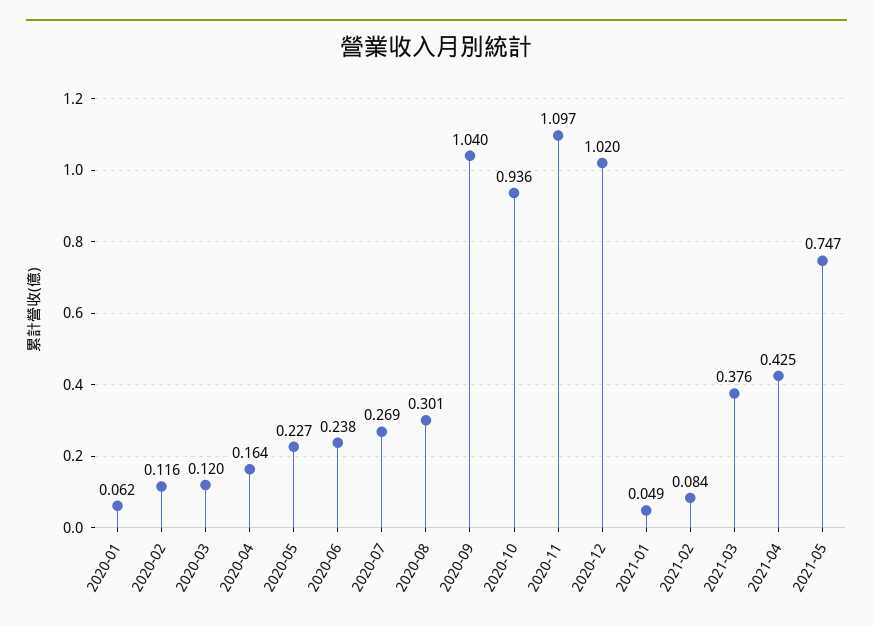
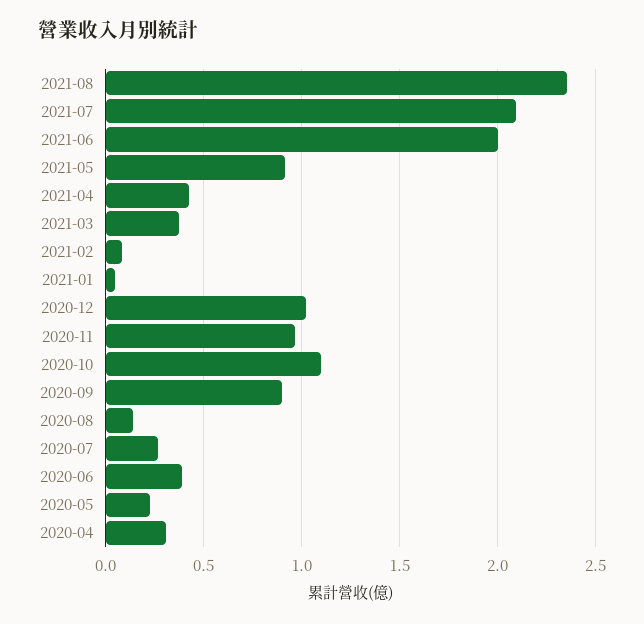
2020-01: 0.062 -> none
2020-02: 0.116 -> none
2020-03: 0.12 -> none
2020-04: 0.164 -> 0.3
2020-06: 0.238 -> 0.4
2020-08: 0.301 -> 0.15
2020-09: 1.04 -> 0.9
2020-10: 0.936 -> 1.1
2020-11: 1.097 -> 0.95
2021-05: 0.747 -> 0.9
2021-08: none -> 2.35
2021-07: none -> 2.1
2021-06: none -> 2

